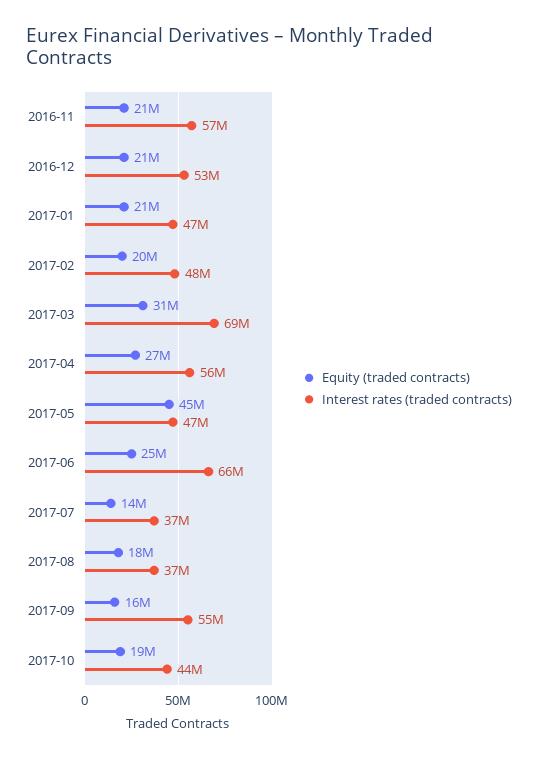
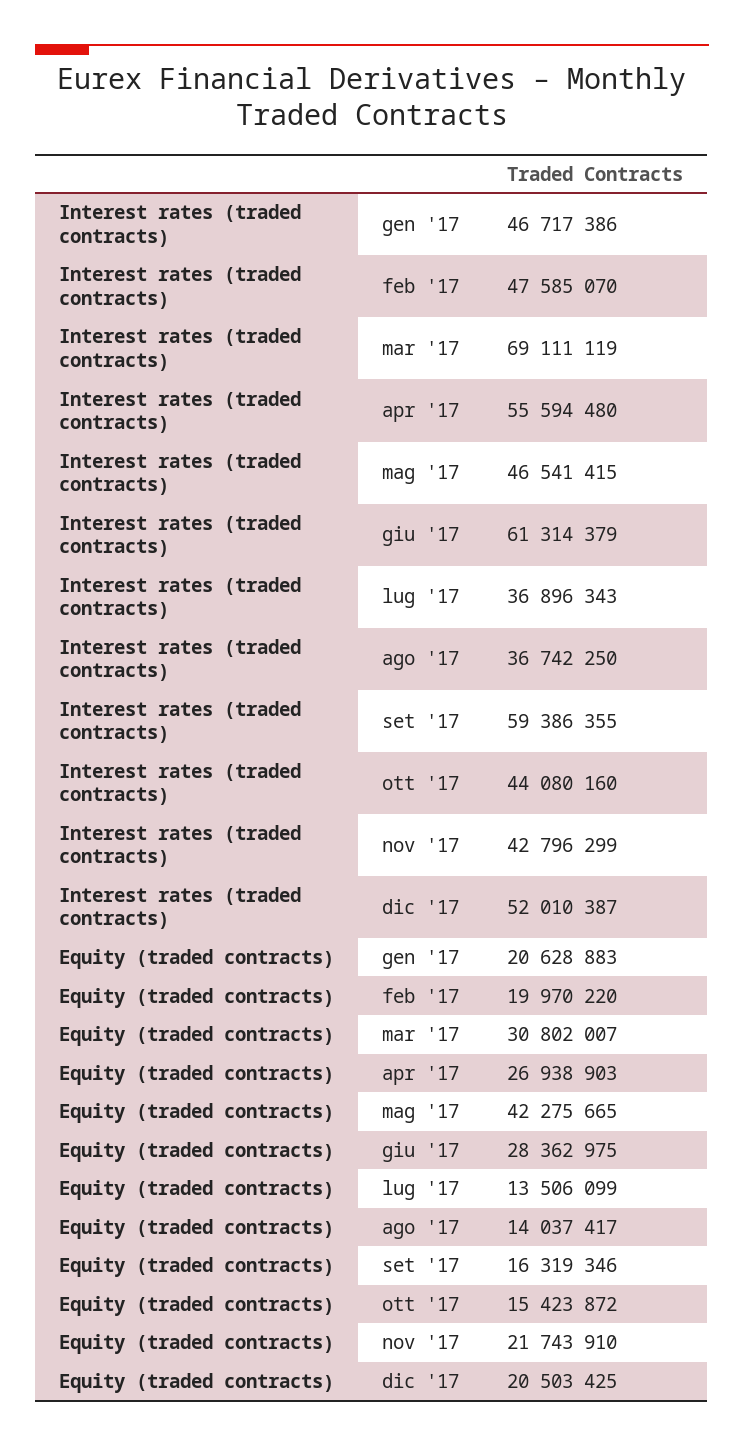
Equity (traded contracts), 2016-11: 21000000 -> none
Interest rates (traded contracts), 2016-11: 57000000 -> none
Equity (traded contracts), 2016-12: 21000000 -> none
Interest rates (traded contracts), 2016-12: 53000000 -> none
Equity (traded contracts), 2017-05: 45000000 -> 42275665
Equity (traded contracts), 2017-06: 25000000 -> 28362975
Interest rates (traded contracts), 2017-06: 66000000 -> 61314379
Equity (traded contracts), 2017-08: 18000000 -> 14037417
Interest rates (traded contracts), 2017-09: 55000000 -> 59386355
Equity (traded contracts), 2017-10: 19000000 -> 15423872
Interest rates (traded contracts), nov '17: none -> 42796299
Interest rates (traded contracts), dic '17: none -> 52010387
Equity (traded contracts), nov '17: none -> 21743910
Equity (traded contracts), dic '17: none -> 20503425

